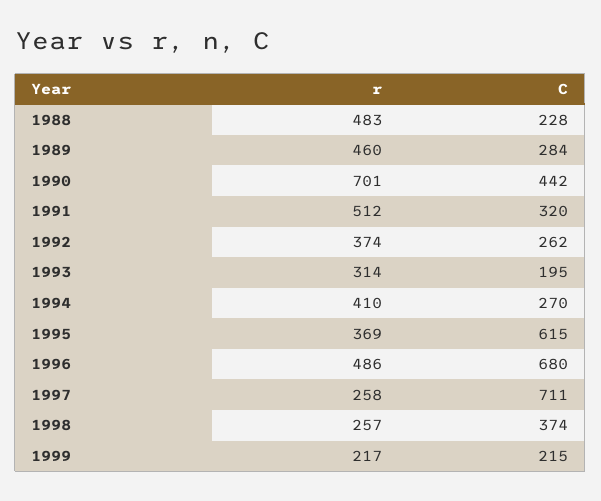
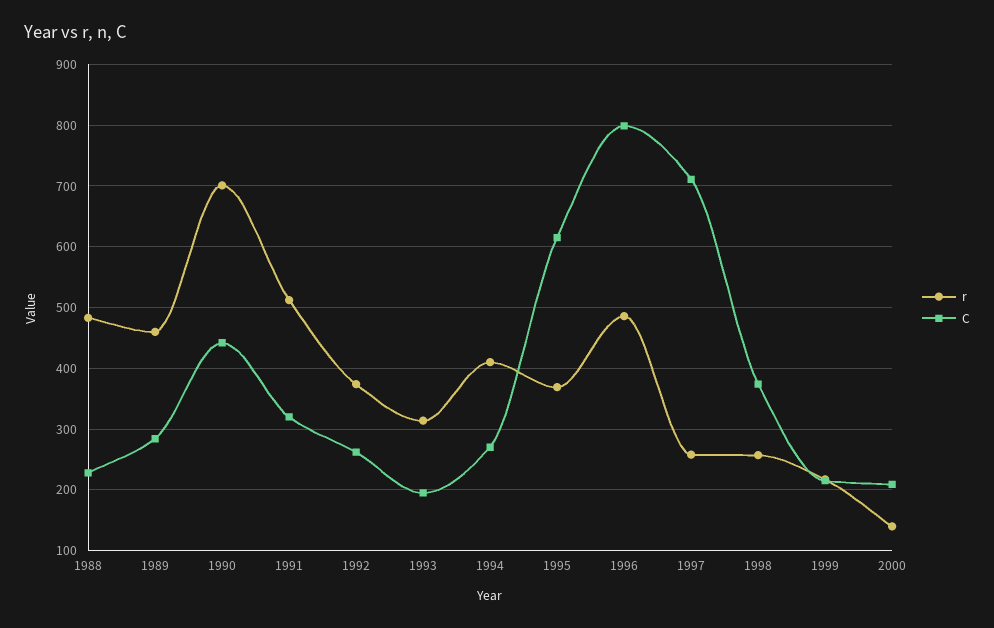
C, 1996: 680 -> 800
r, 2000: none -> 140
C, 2000: none -> 210

